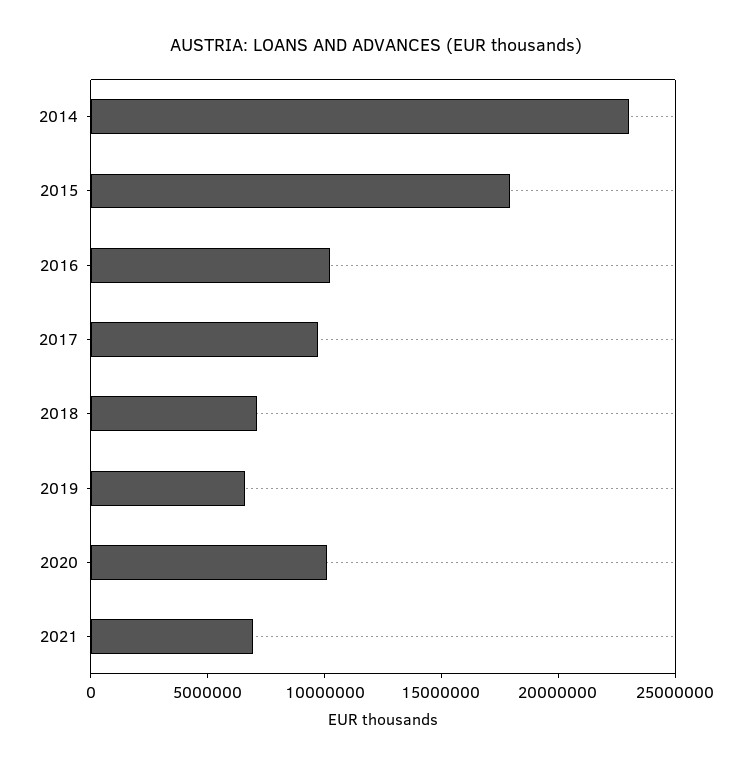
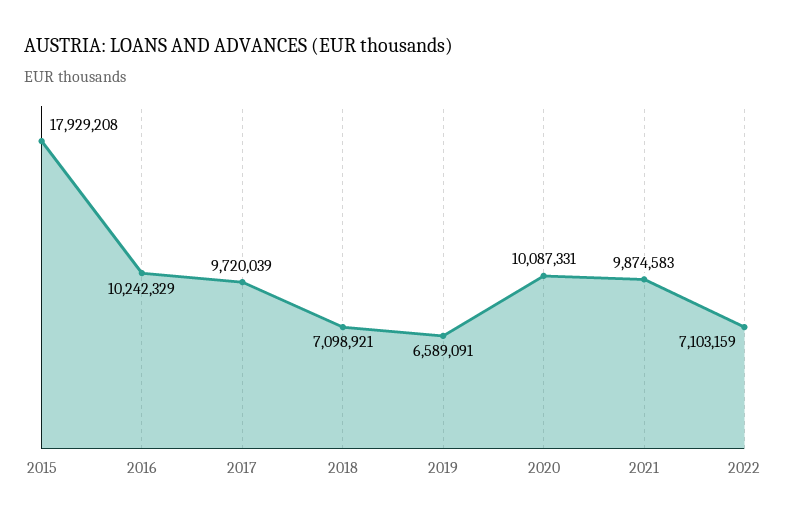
2014: 23000000 -> none
2021: 7000000 -> 9874583
2022: none -> 7103159

